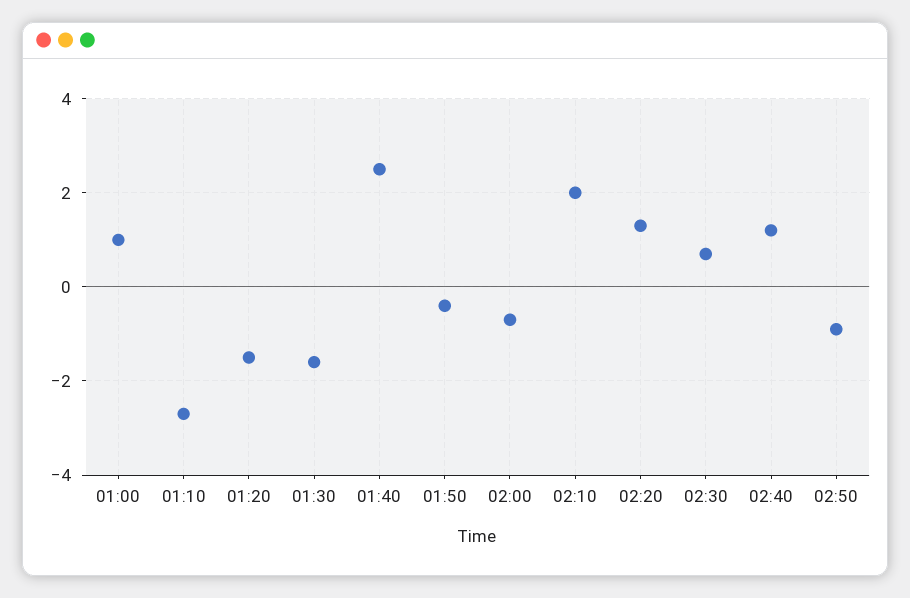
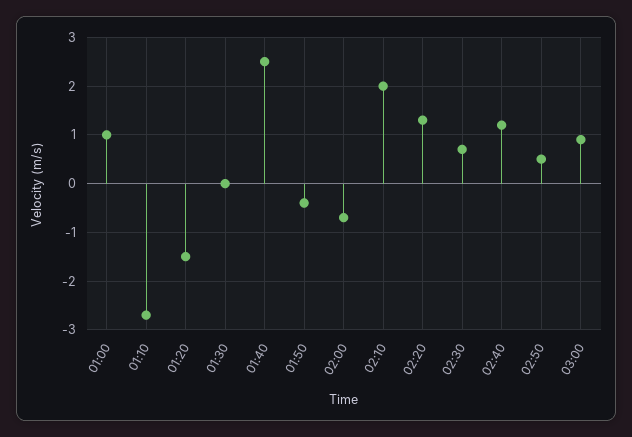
01:30: -1.5 -> 0
02:50: -1 -> 0.5
03:00: none -> 1

